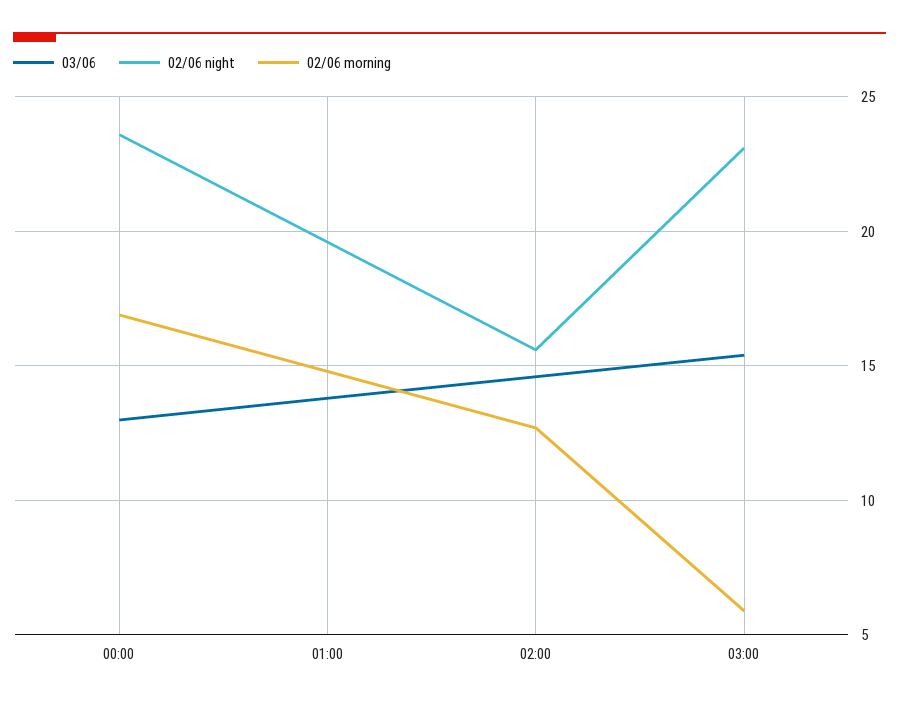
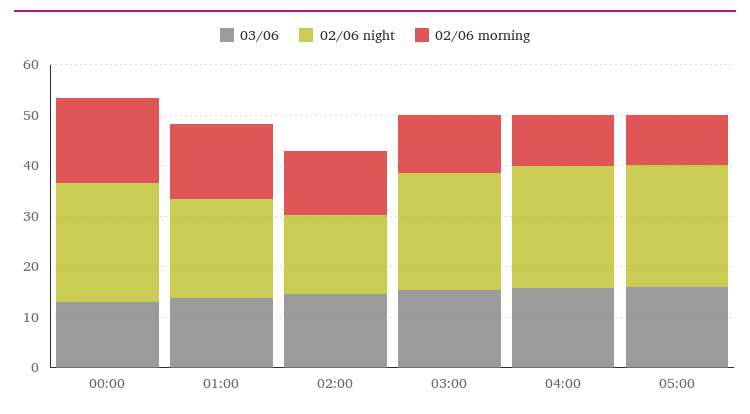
02/06 morning, 03:00: 6 -> 12
03/06, 04:00: none -> 16
02/06 night, 04:00: none -> 24
02/06 morning, 04:00: none -> 10
03/06, 05:00: none -> 16
02/06 night, 05:00: none -> 24
02/06 morning, 05:00: none -> 10

